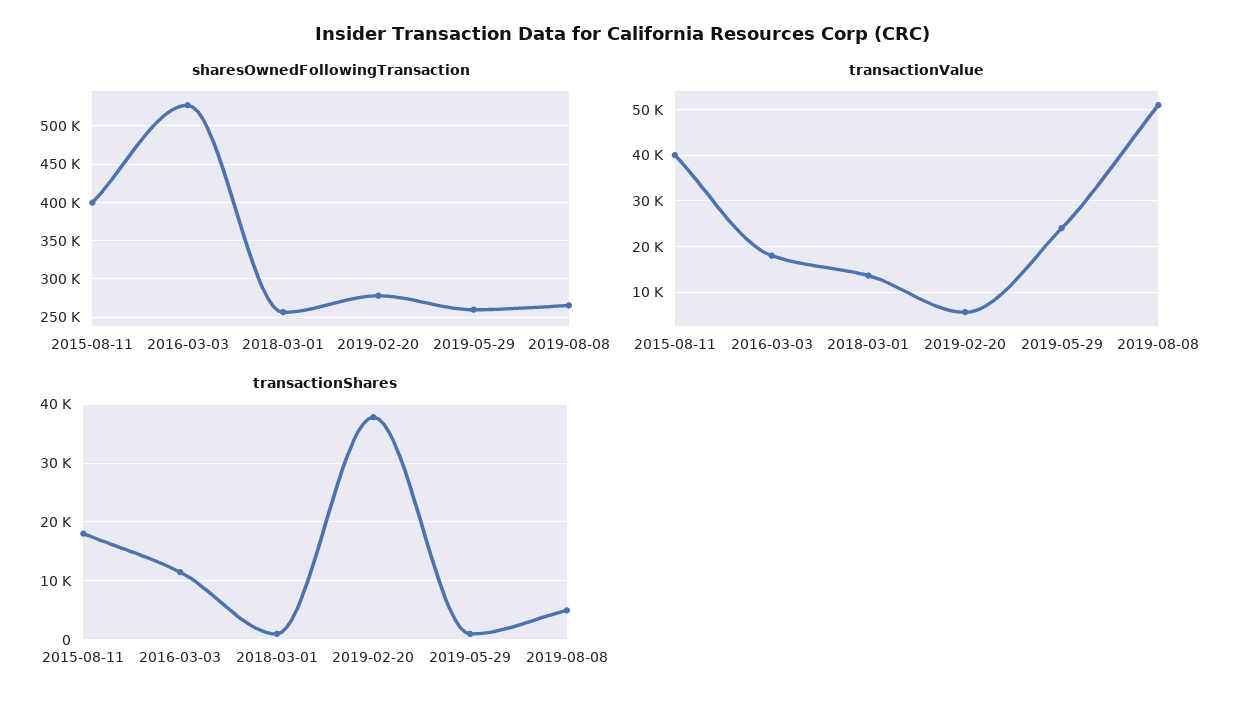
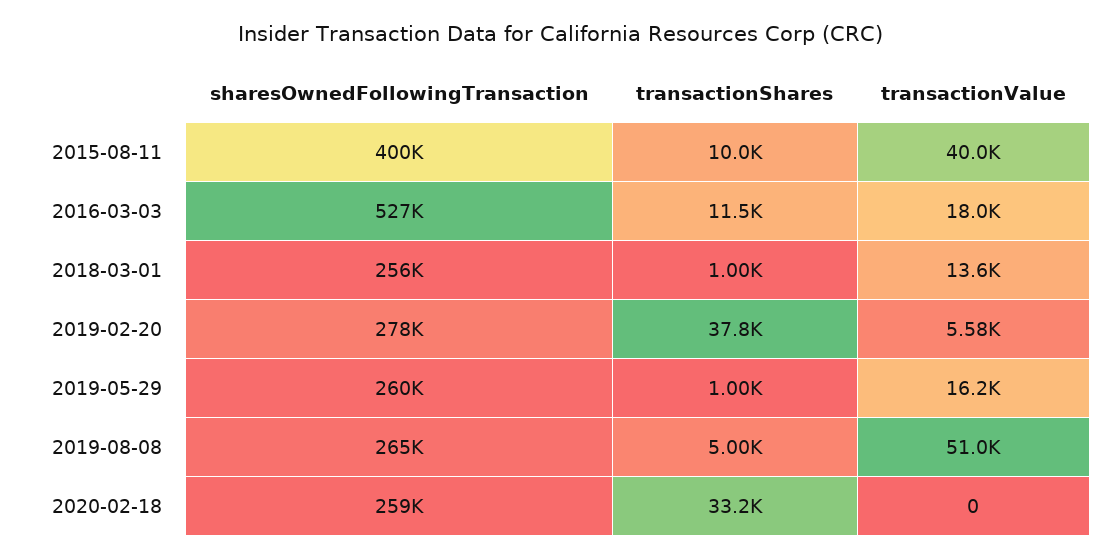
transactionValue, 2019-05-29: 24000 -> 16200
transactionShares, 2015-08-11: 18000 -> 10000
sharesOwnedFollowingTransaction, 2020-02-18: none -> 259000
transactionShares, 2020-02-18: none -> 33200
transactionValue, 2020-02-18: none -> 0

